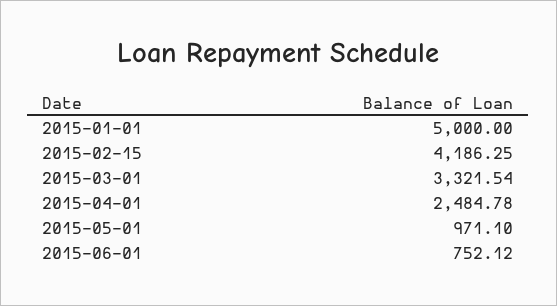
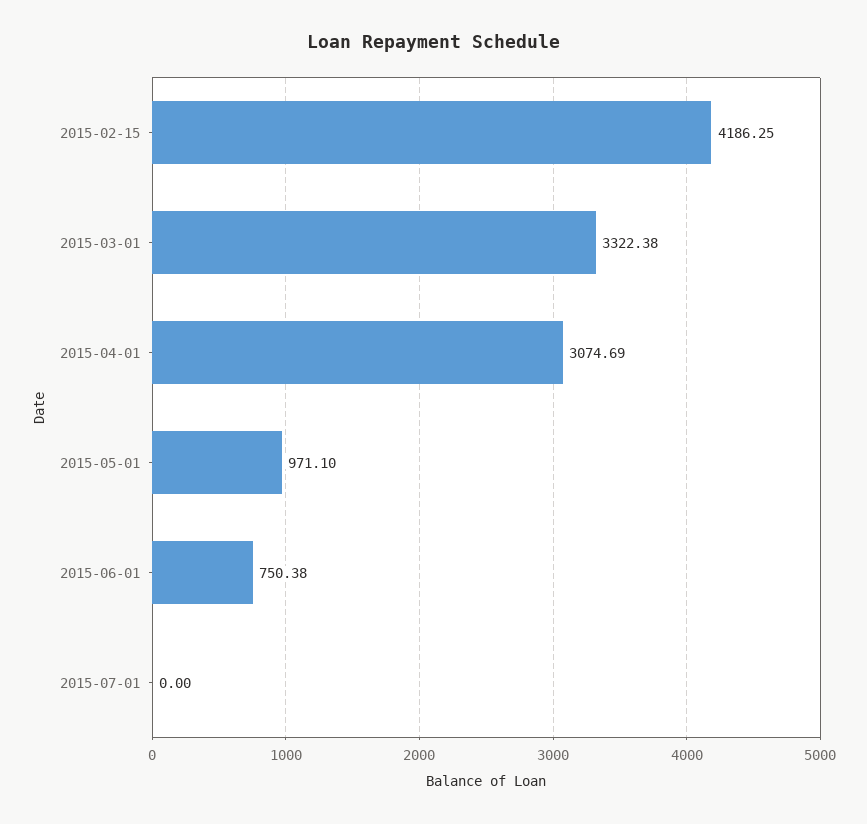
2015-01-01: 5000 -> none
2015-03-01: 3321.54 -> 3322.38
2015-04-01: 2484.78 -> 3074.69
2015-06-01: 752.12 -> 750.38
2015-07-01: none -> 0

